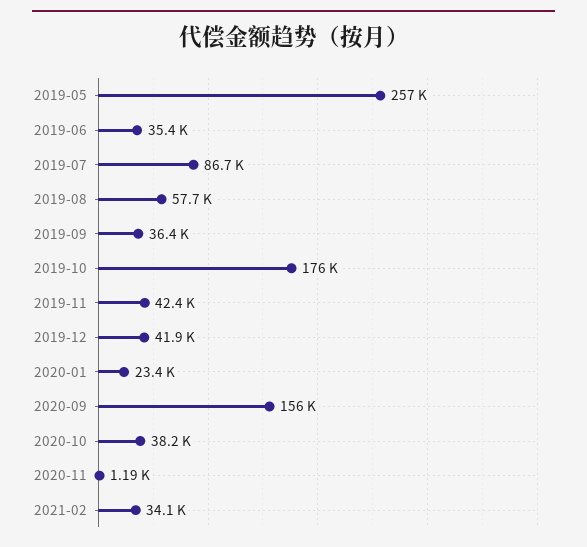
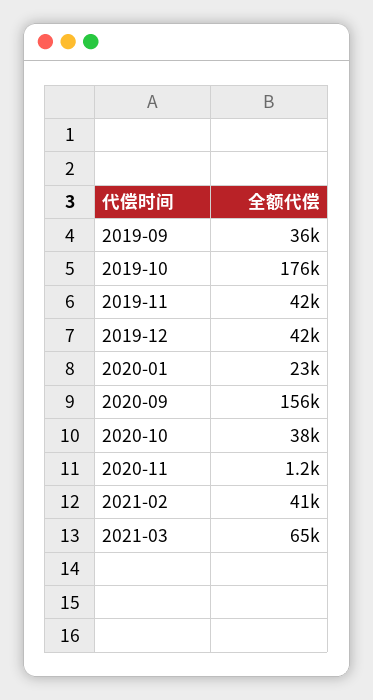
2019-05: 257000 -> none
2019-06: 35400 -> none
2019-07: 86700 -> none
2019-08: 57700 -> none
2021-02: 34100 -> 41000
2021-03: none -> 65000

